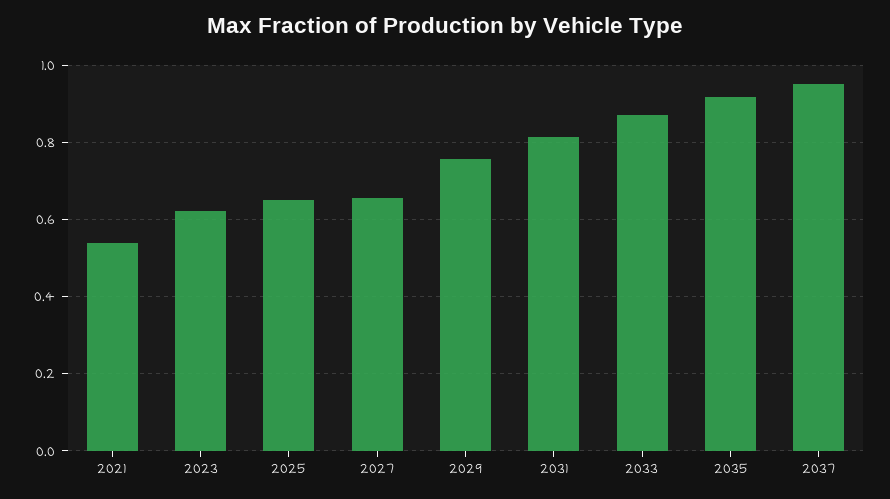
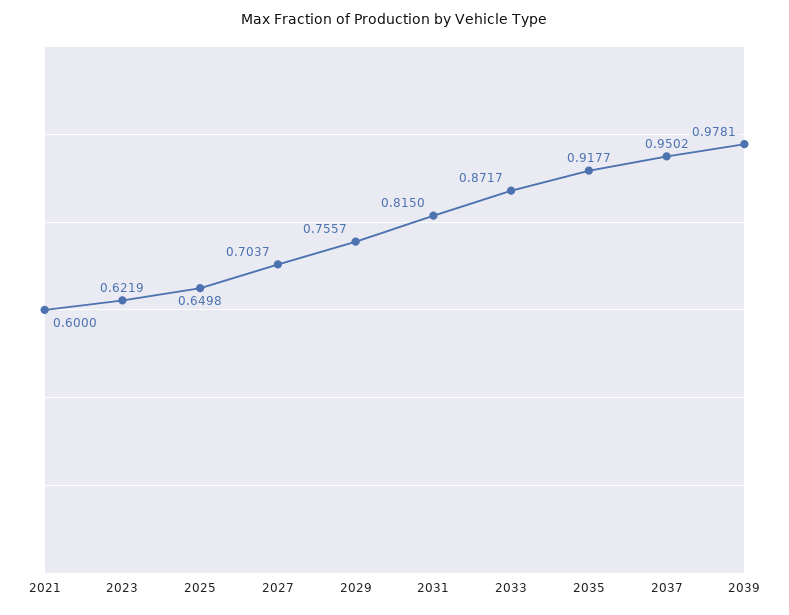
2021: 0.54 -> 0.6
2027: 0.66 -> 0.7037
2039: none -> 0.9781

